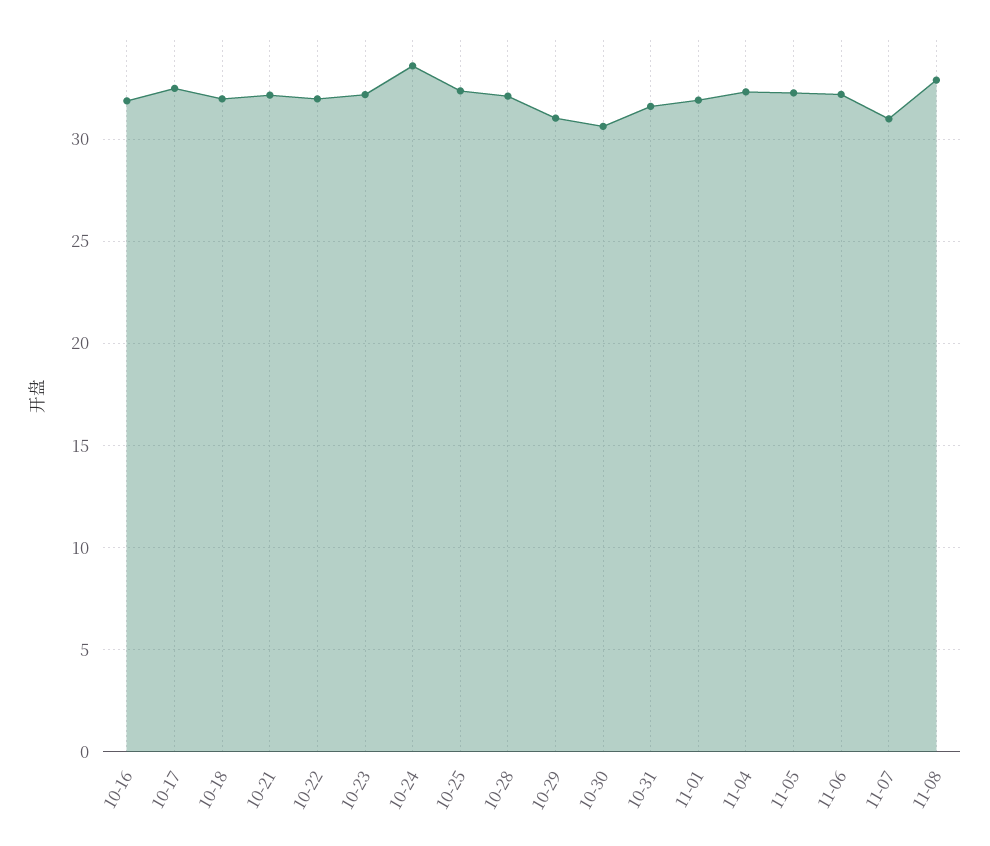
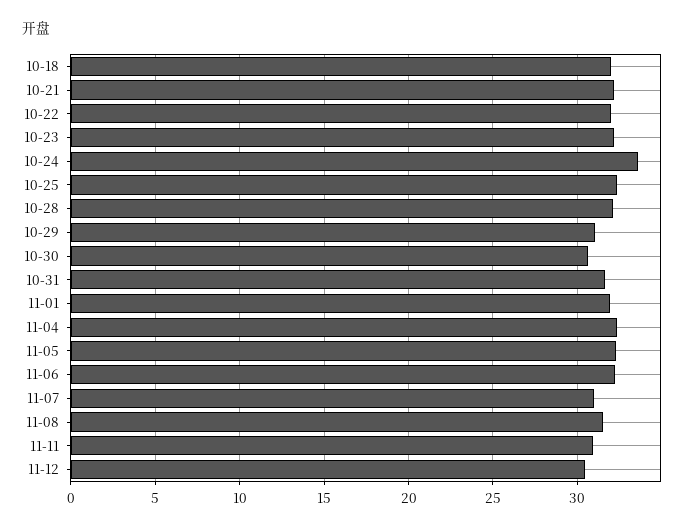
10-16: 32 -> none
10-17: 32.5 -> none
11-08: 33 -> 31.5
11-11: none -> 31
11-12: none -> 30.5

